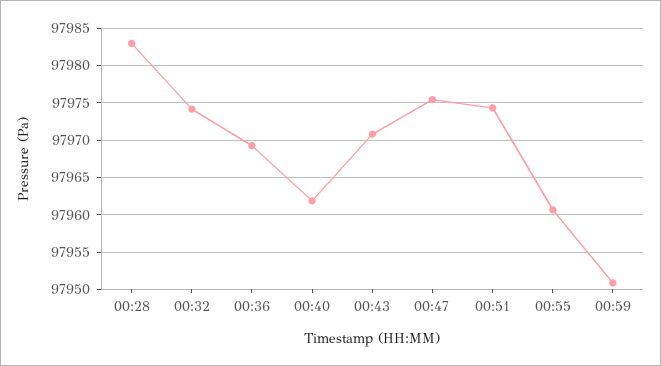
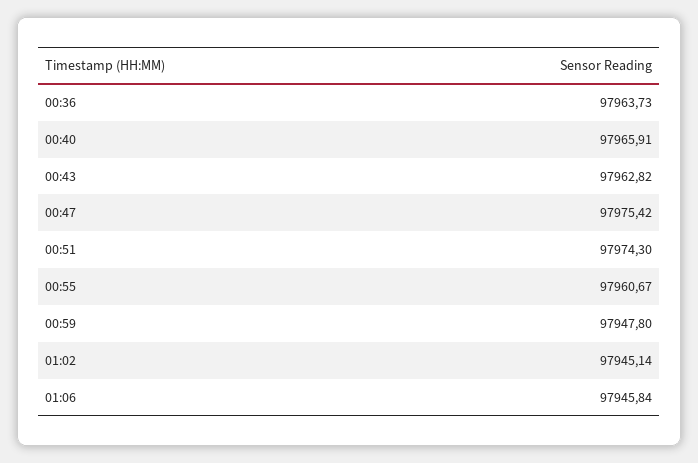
00:28: 97983 -> none
00:32: 97974 -> none
00:36: 97969 -> 97963.73
00:40: 97962 -> 97965.91
00:43: 97971 -> 97962.82
00:59: 97951 -> 97947.8
01:02: none -> 97945.14
01:06: none -> 97945.84

